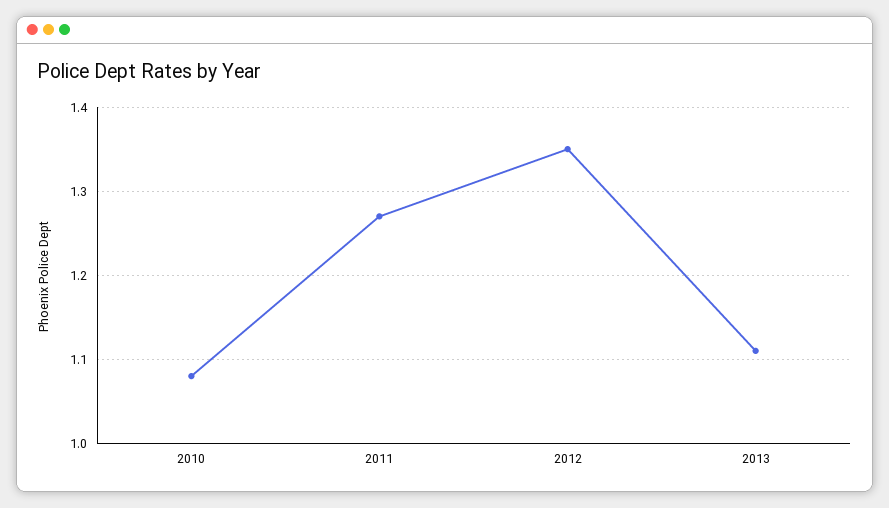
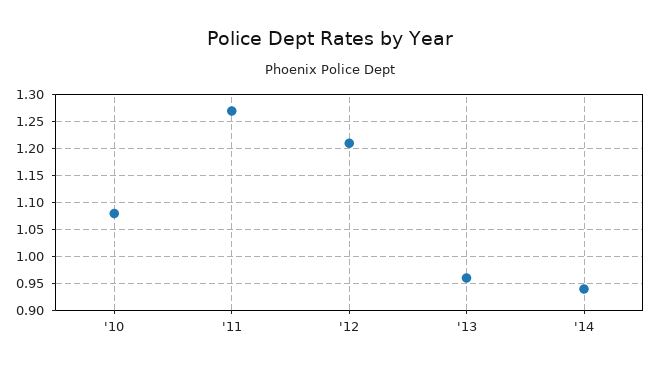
2012: 1.35 -> 1.2
2013: 1.11 -> 0.95
'14: none -> 0.95

